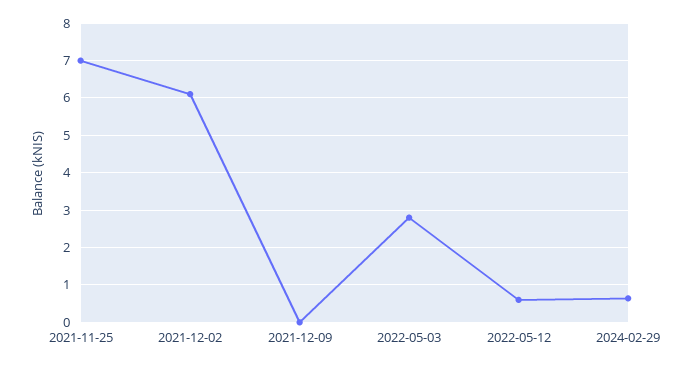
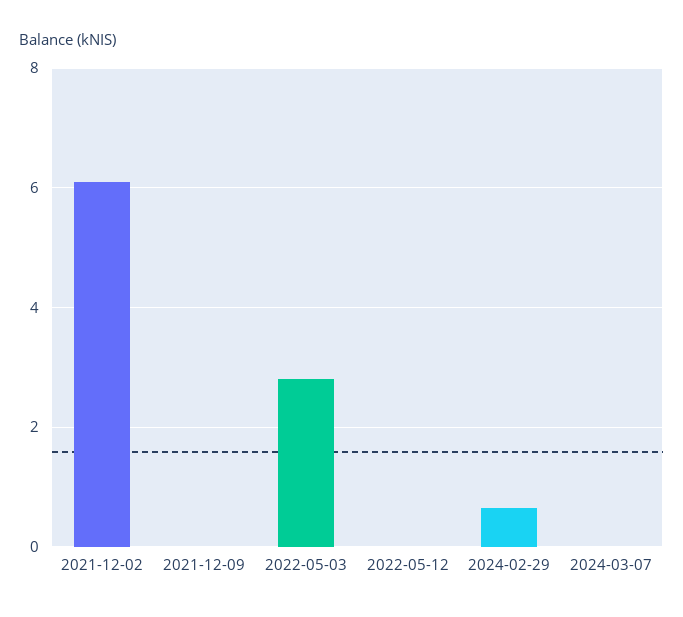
2021-11-25: 7 -> none
2022-05-12: 0.6 -> 0
2024-03-07: none -> 0

